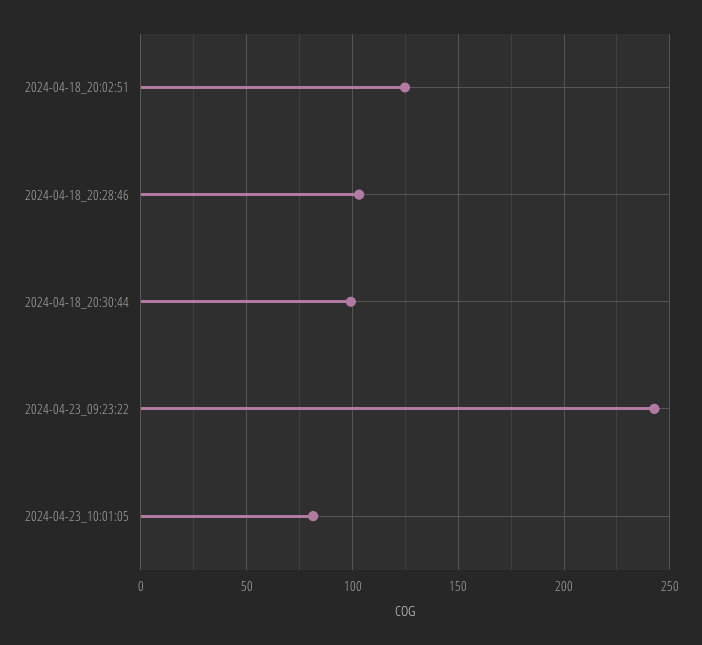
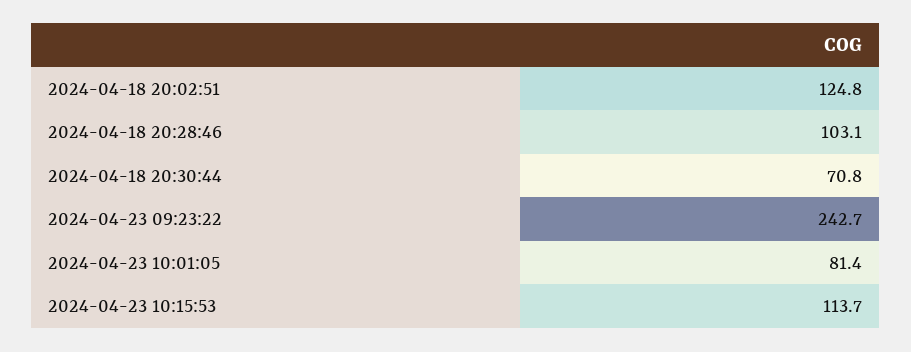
2024-04-18_20:30:44: 100 -> 70.8
2024-04-23 10:15:53: none -> 113.7

